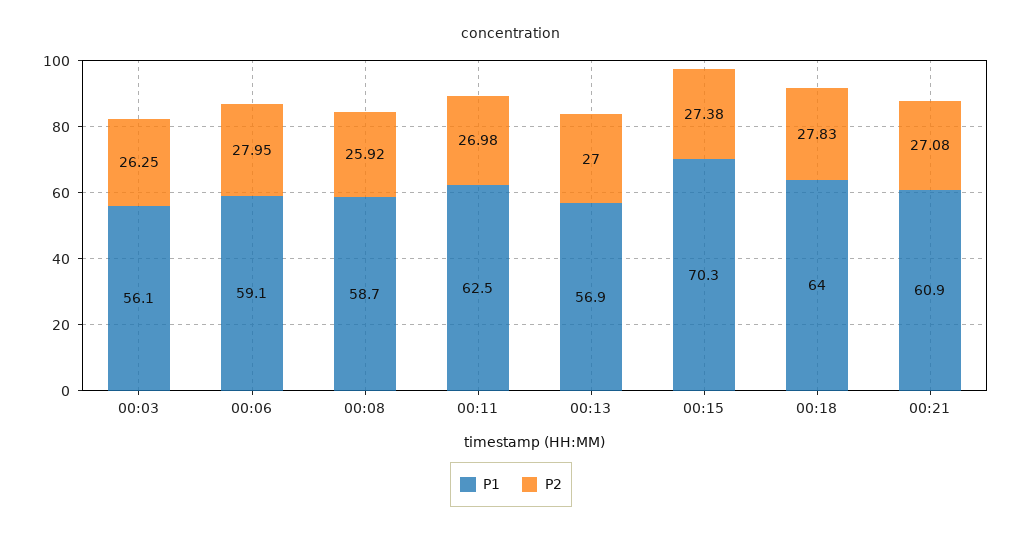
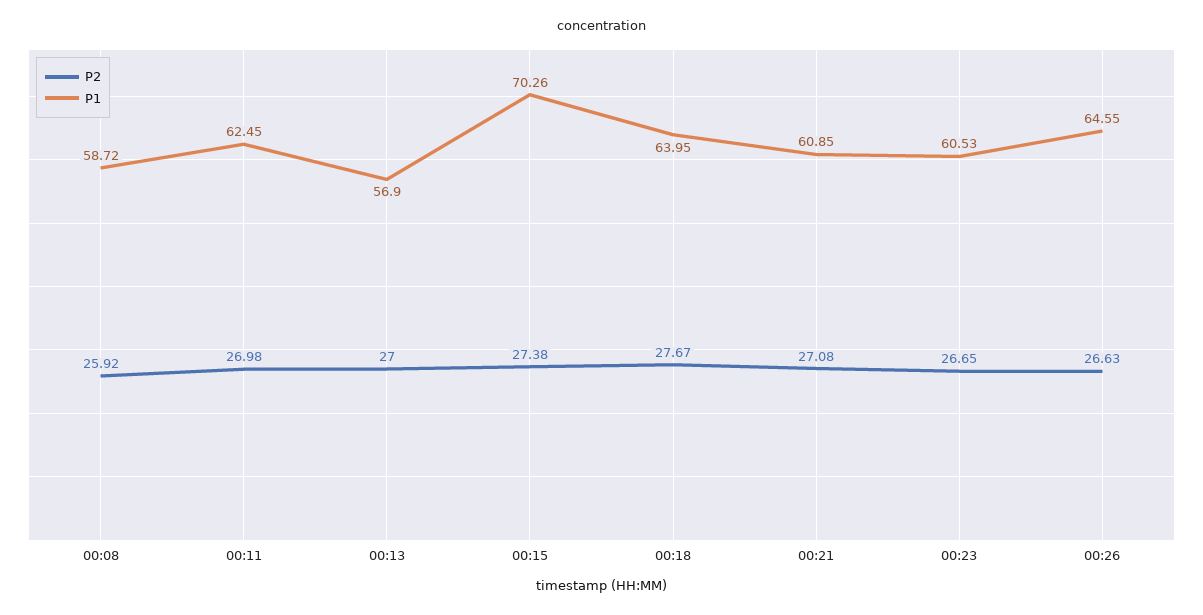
P1, 00:03: 56.1 -> none
P2, 00:03: 26.25 -> none
P1, 00:06: 59.1 -> none
P2, 00:06: 27.95 -> none
P2, 00:18: 27.83 -> 27.67
P2, 00:23: none -> 26.65
P1, 00:23: none -> 60.53
P2, 00:26: none -> 26.63
P1, 00:26: none -> 64.55

